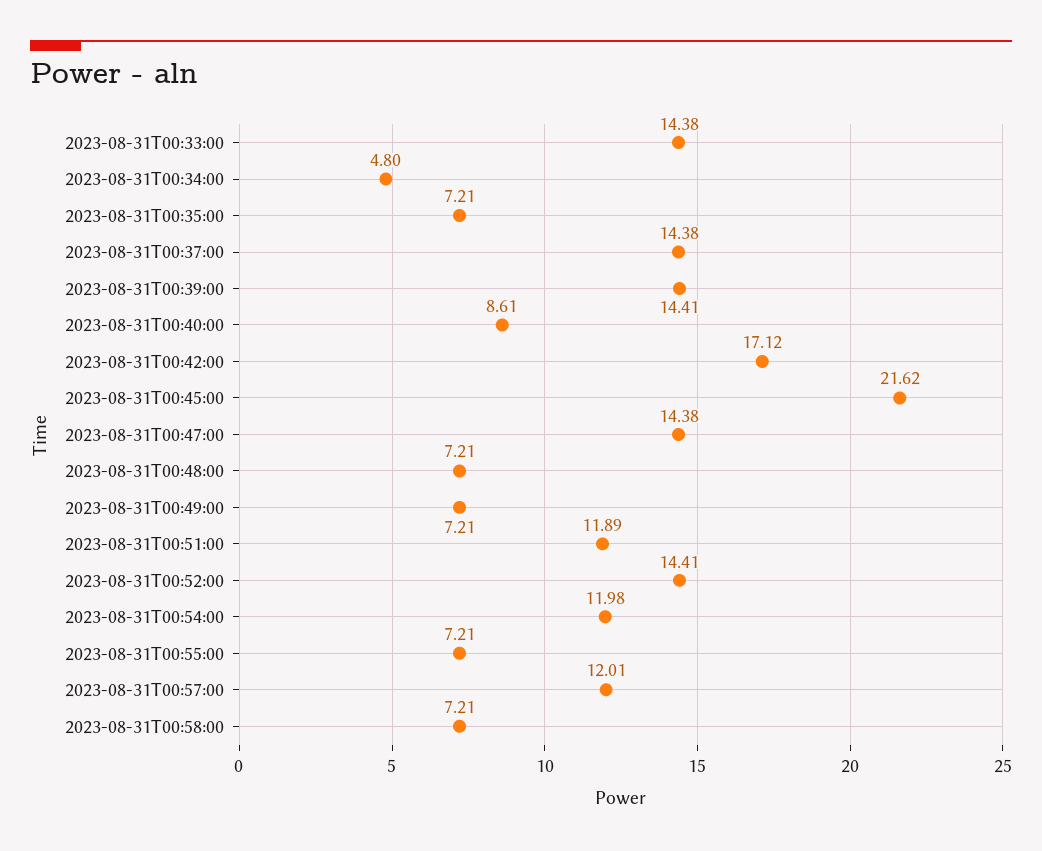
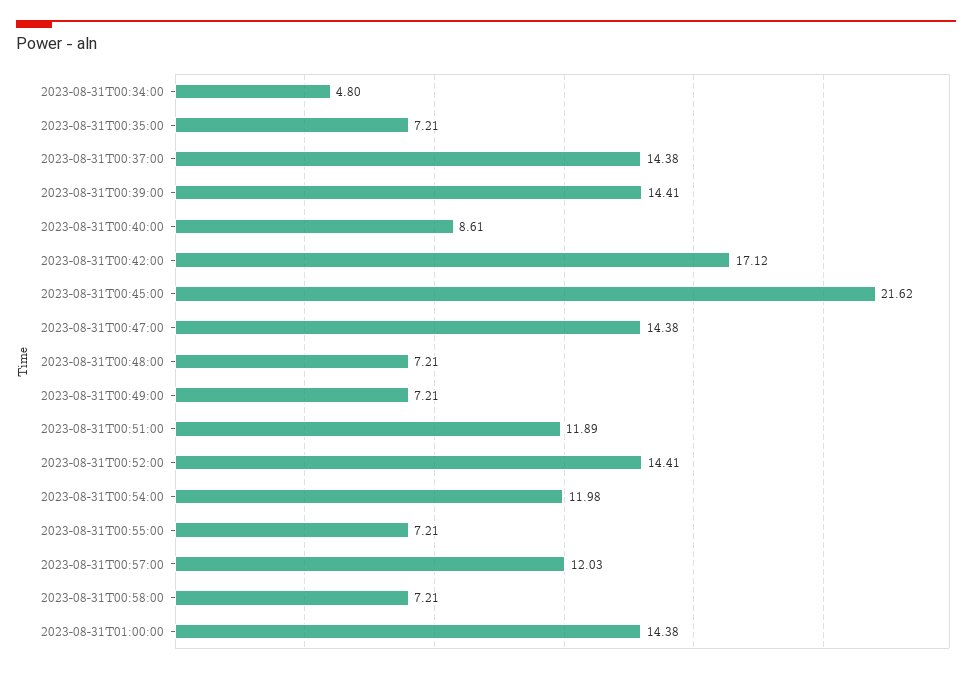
2023-08-31T00:33:00: 14.38 -> none
2023-08-31T00:57:00: 12.01 -> 12.03
2023-08-31T01:00:00: none -> 14.38

